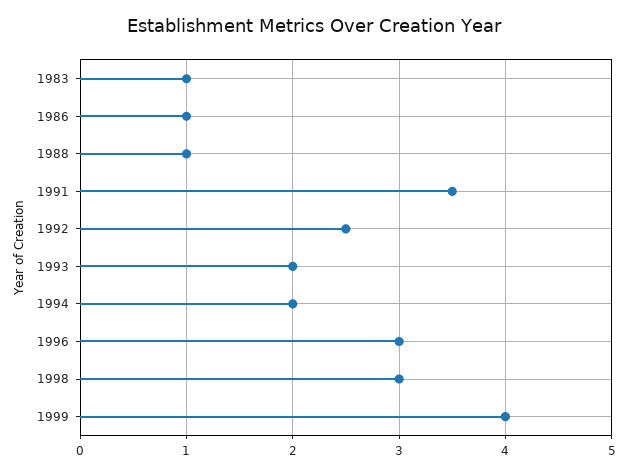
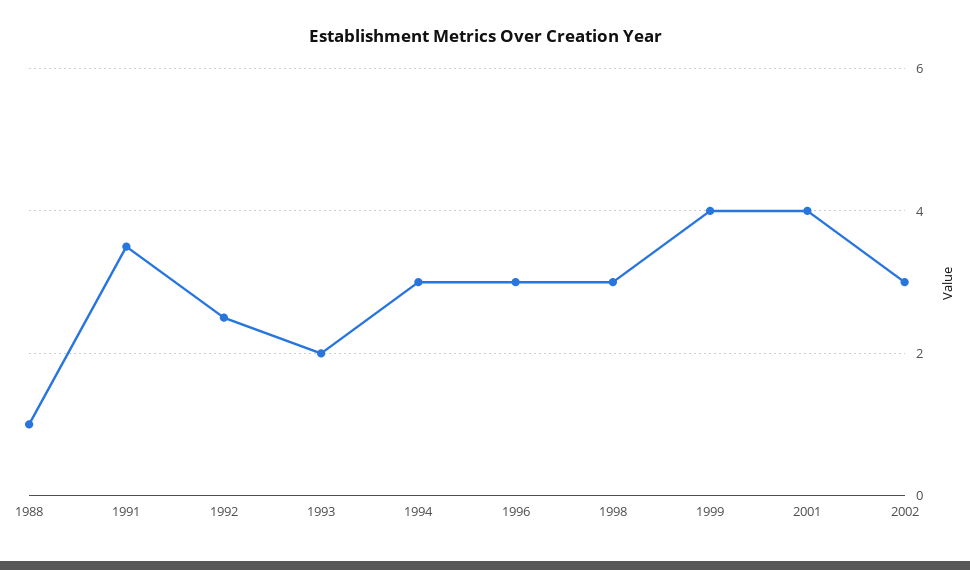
1983: 1 -> none
1986: 1 -> none
1994: 2 -> 3
2001: none -> 4
2002: none -> 3

